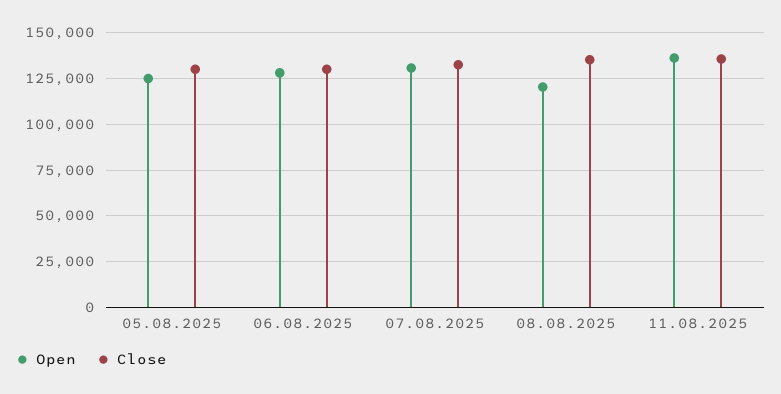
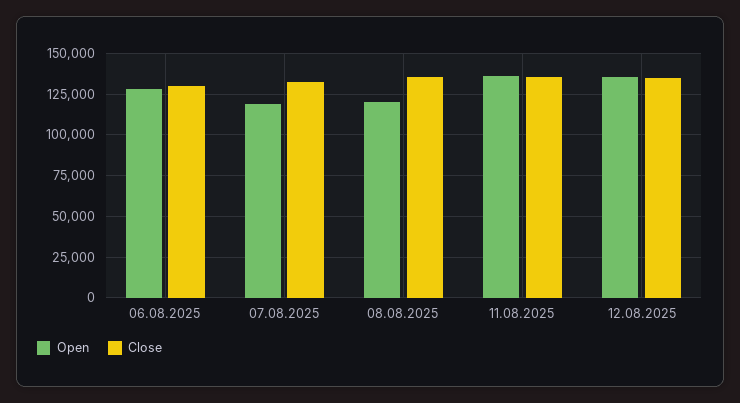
Open, 05.08.2025: 125000 -> none
Close, 05.08.2025: 130000 -> none
Open, 07.08.2025: 130000 -> 120000
Open, 12.08.2025: none -> 135000
Close, 12.08.2025: none -> 135000

